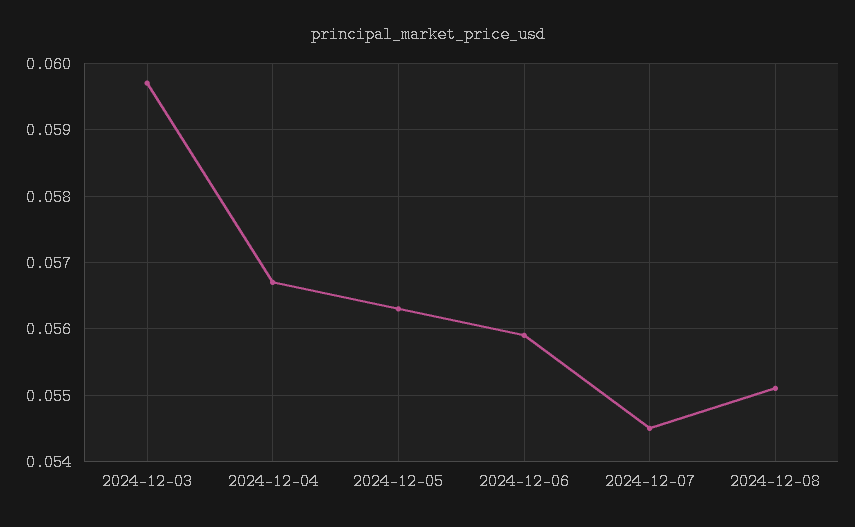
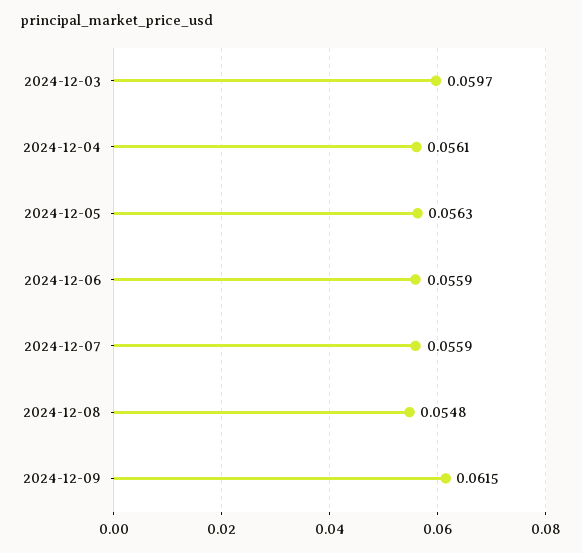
2024-12-04: 0.0567 -> 0.0561
2024-12-07: 0.0545 -> 0.0559
2024-12-08: 0.0551 -> 0.0548
2024-12-09: none -> 0.0615

